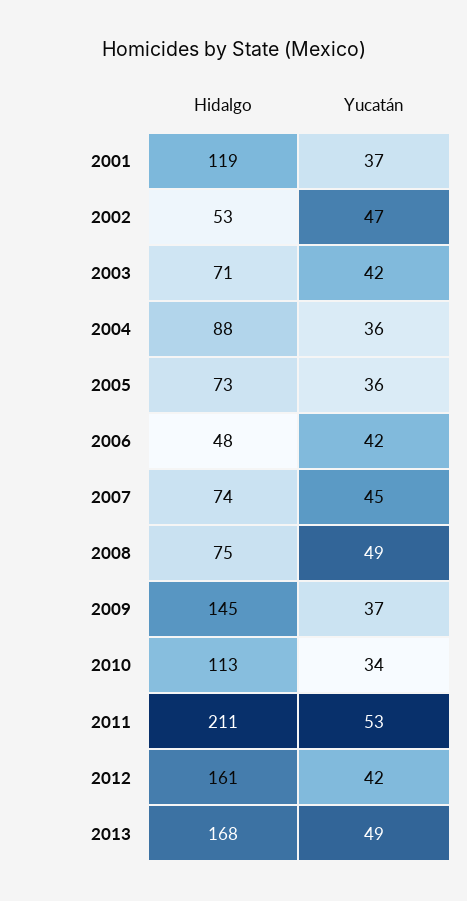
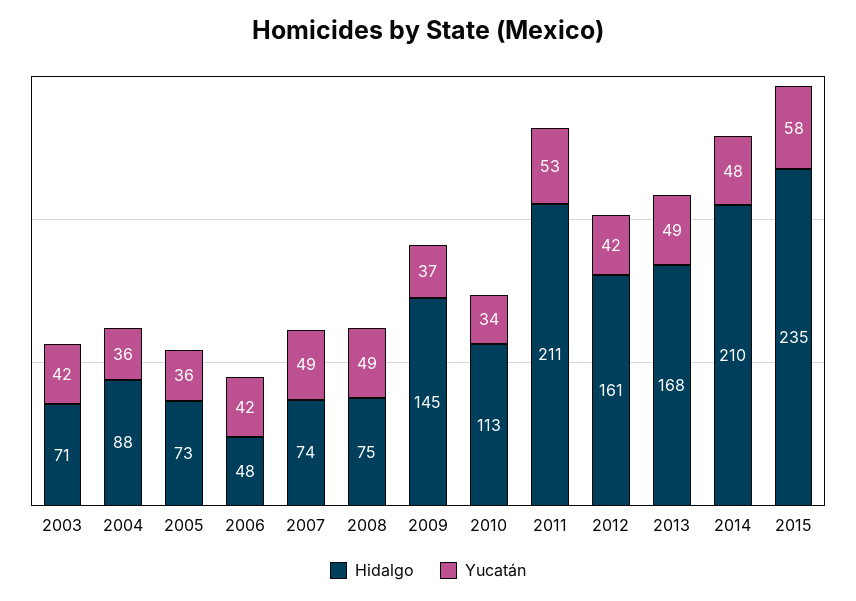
Hidalgo, 2001: 119 -> none
Yucatán, 2001: 37 -> none
Hidalgo, 2002: 53 -> none
Yucatán, 2002: 47 -> none
Yucatán, 2007: 45 -> 49
Hidalgo, 2014: none -> 210
Yucatán, 2014: none -> 48
Hidalgo, 2015: none -> 235
Yucatán, 2015: none -> 58

